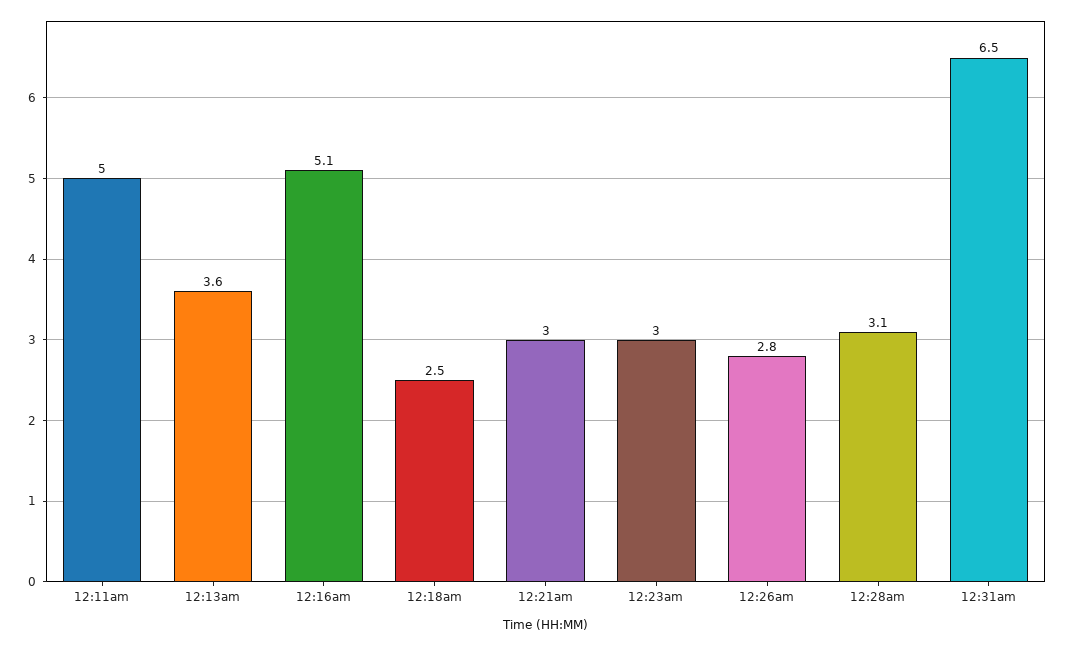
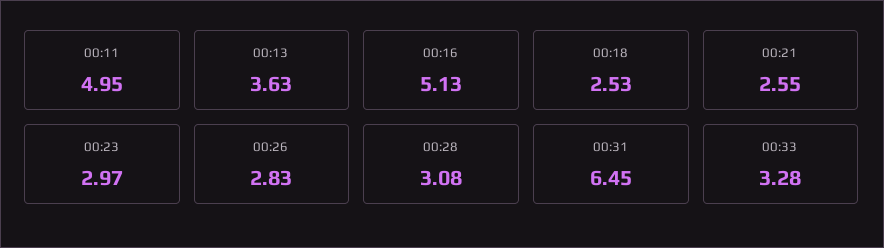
12:21am: 3 -> 2.55
00:33: none -> 3.28

